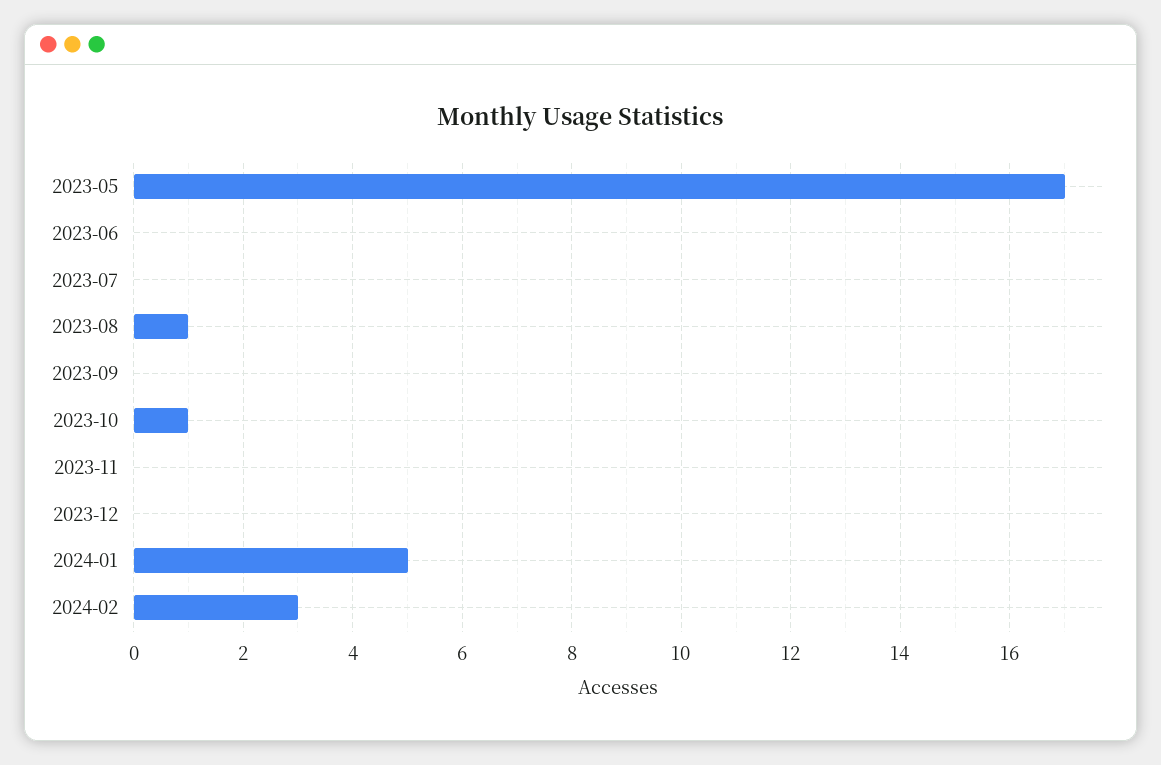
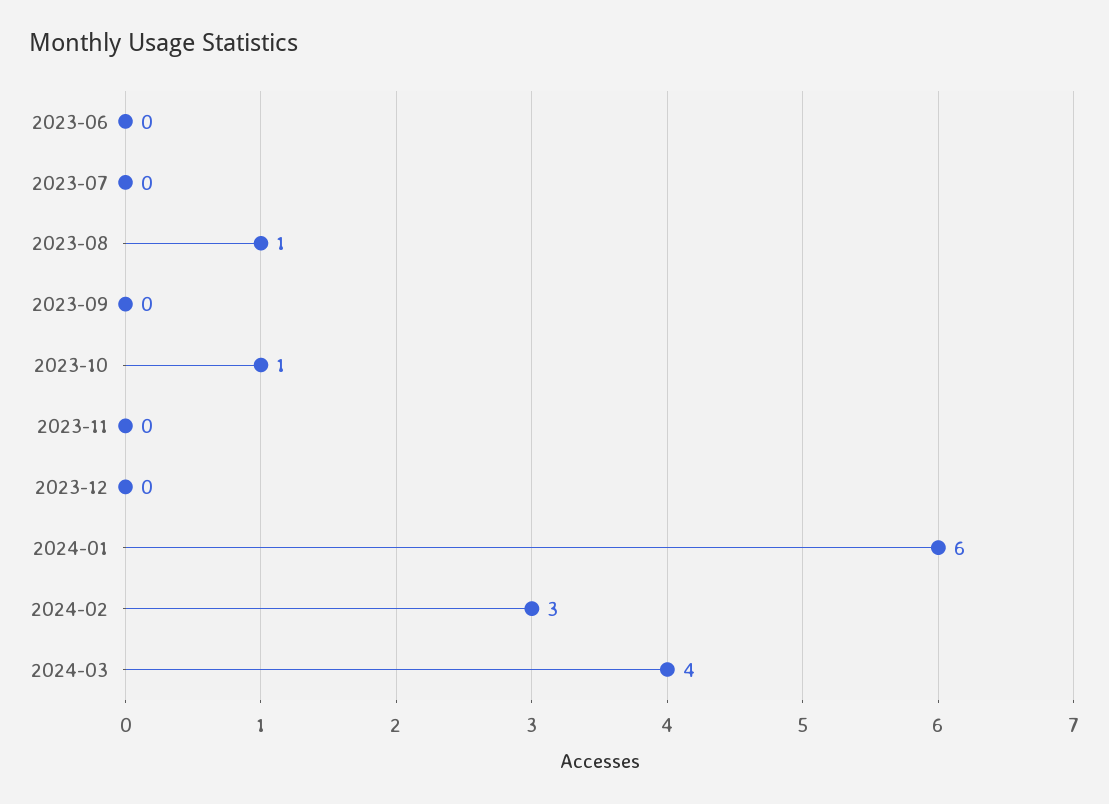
2023-05: 17 -> none
2024-01: 5 -> 6
2024-03: none -> 4

